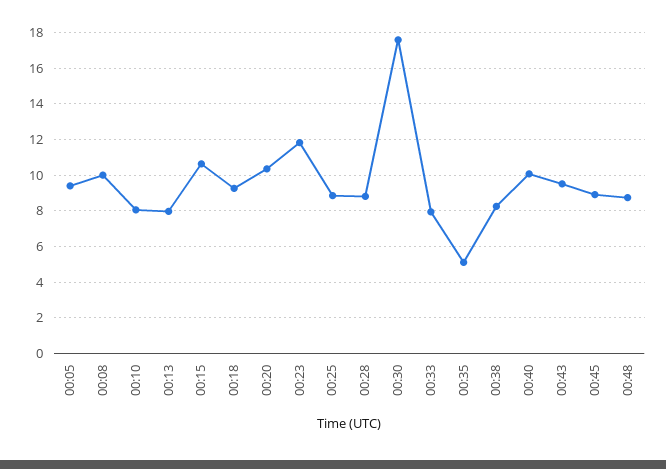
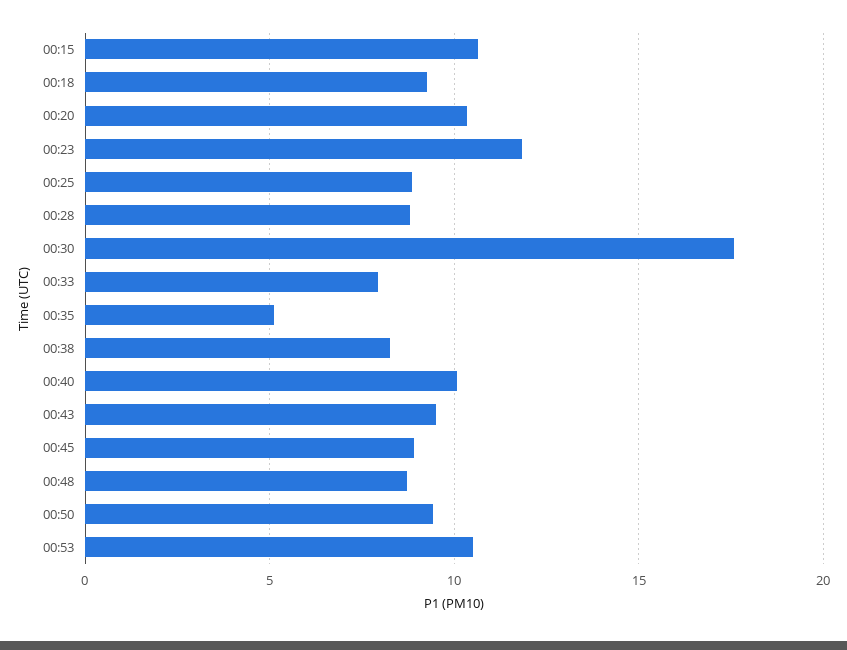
00:05: 9.5 -> none
00:08: 10 -> none
00:10: 8 -> none
00:13: 8 -> none
00:50: none -> 9.5
00:53: none -> 10.5

